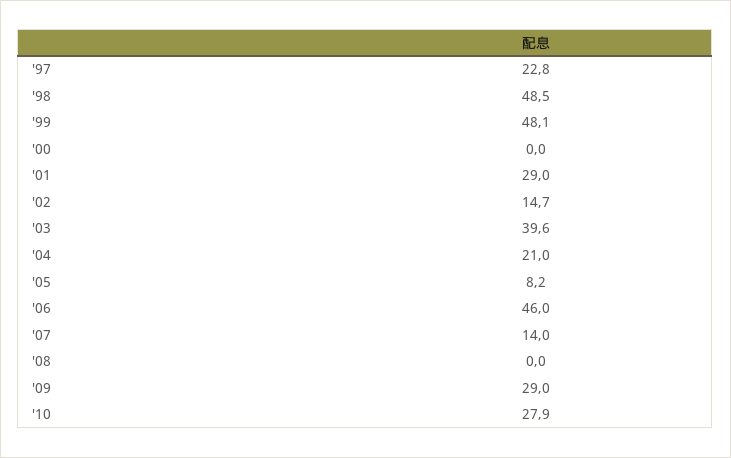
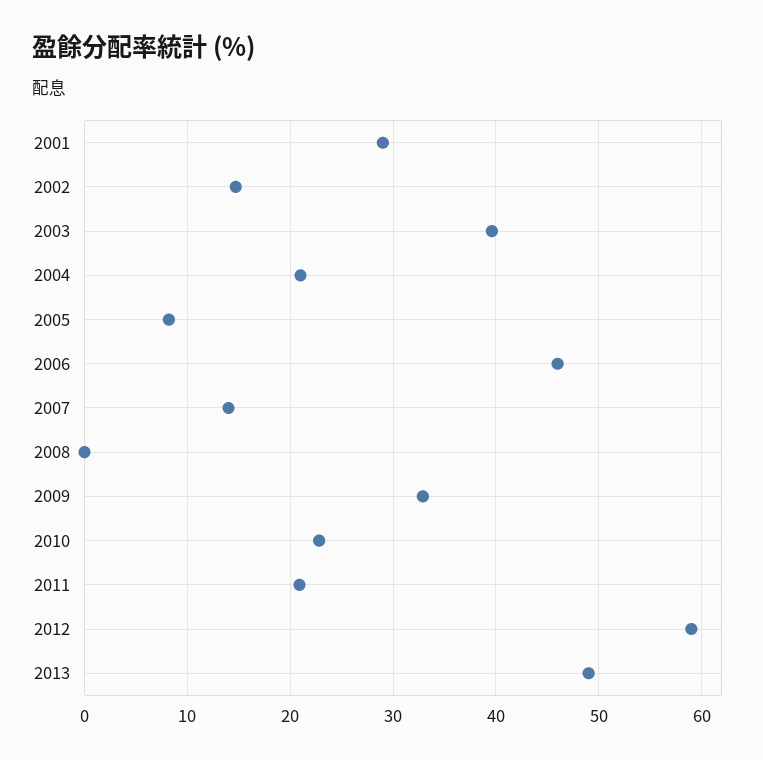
'97: 22.8 -> none
'98: 48.5 -> none
'99: 48.1 -> none
'00: 0 -> none
'09: 29 -> 33
'10: 27.9 -> 23
2011: none -> 21
2012: none -> 59
2013: none -> 49

